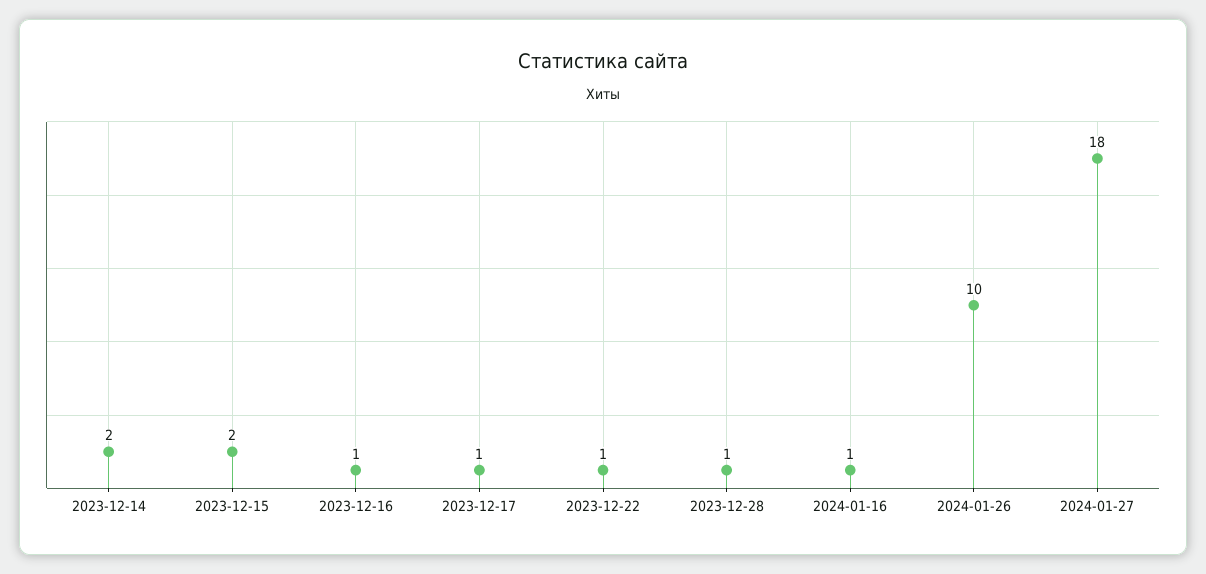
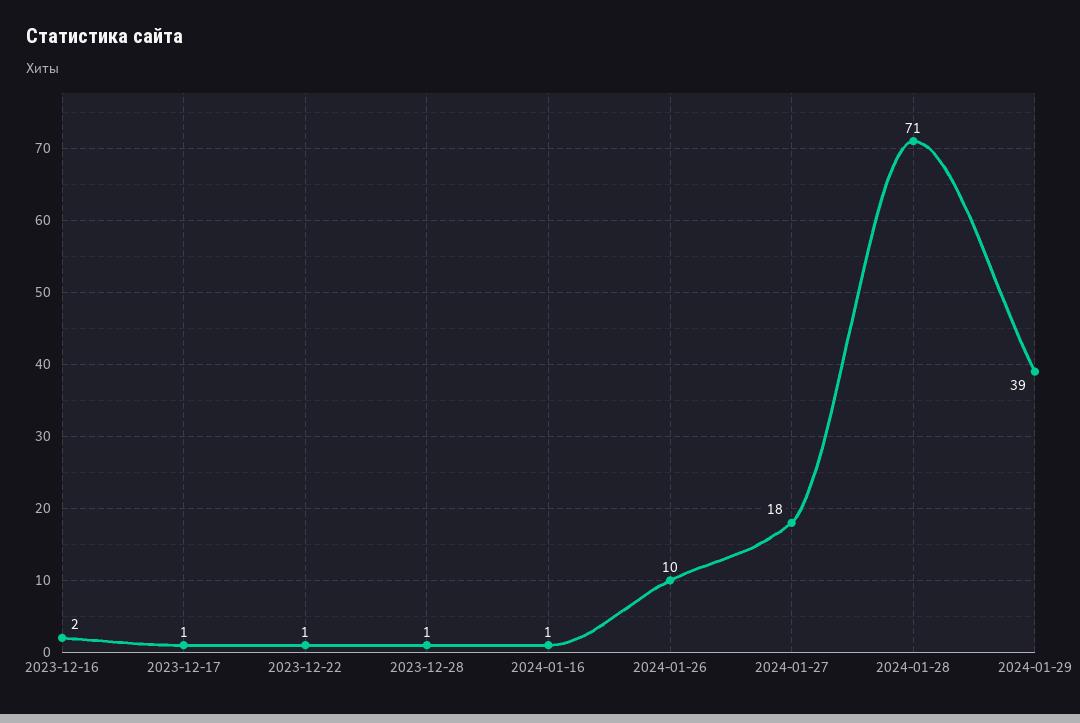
2023-12-14: 2 -> none
2023-12-15: 2 -> none
2023-12-16: 1 -> 2
2024-01-28: none -> 71
2024-01-29: none -> 39

